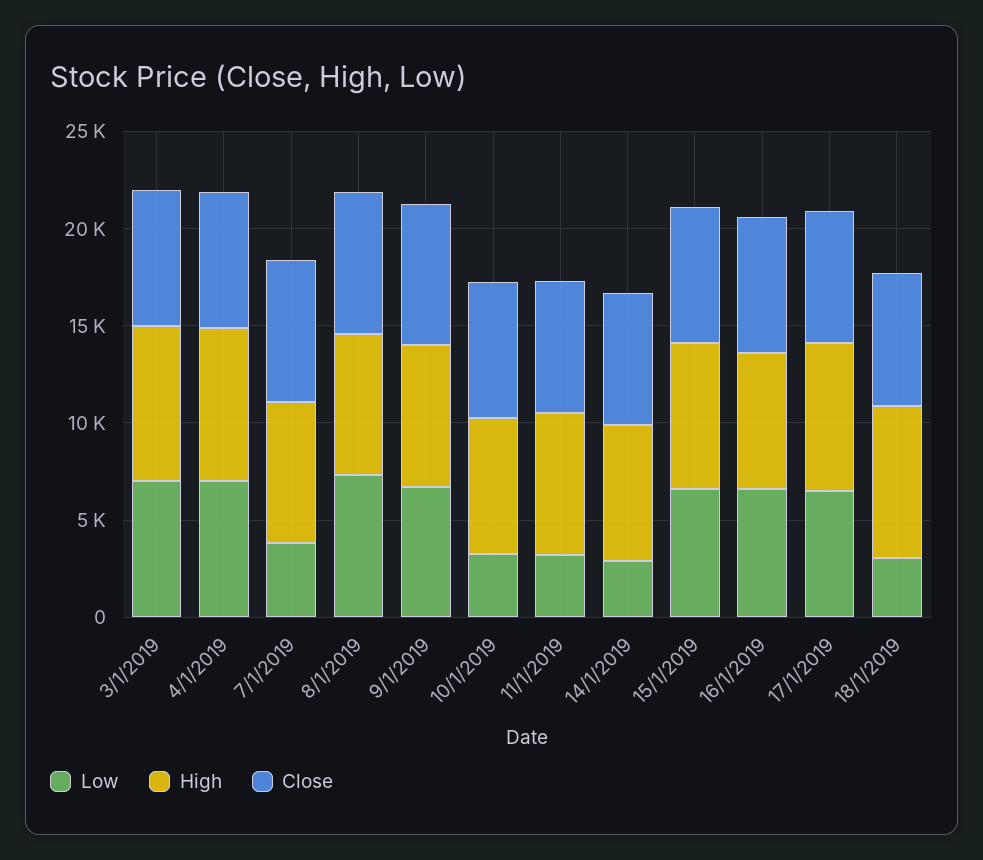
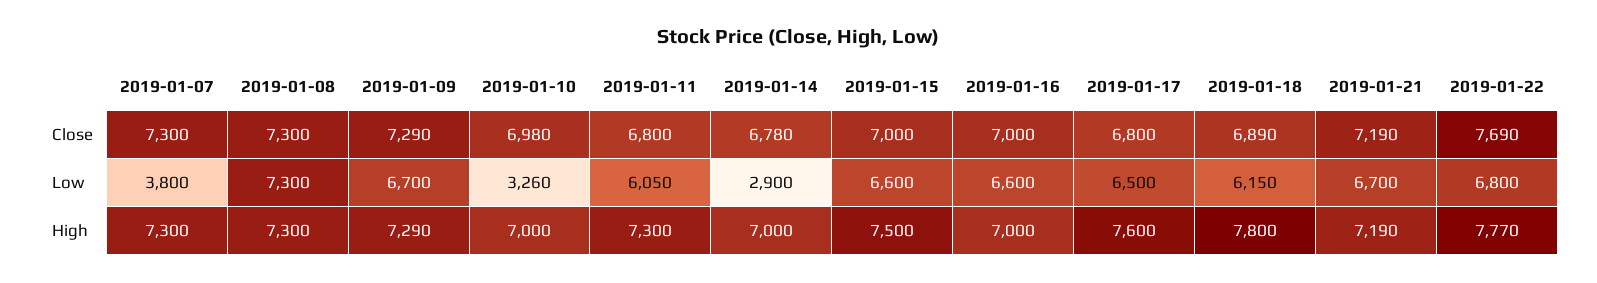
Low, 3/1/2019: 7000 -> none
High, 3/1/2019: 8000 -> none
Close, 3/1/2019: 7000 -> none
Low, 4/1/2019: 7000 -> none
High, 4/1/2019: 8000 -> none
Close, 4/1/2019: 7000 -> none
Low, 11/1/2019: 3000 -> 6050
Low, 18/1/2019: 3000 -> 6150
Close, 2019-01-21: none -> 7190
Close, 2019-01-22: none -> 7690
Low, 2019-01-21: none -> 6700
Low, 2019-01-22: none -> 6800
High, 2019-01-21: none -> 7190
High, 2019-01-22: none -> 7770

